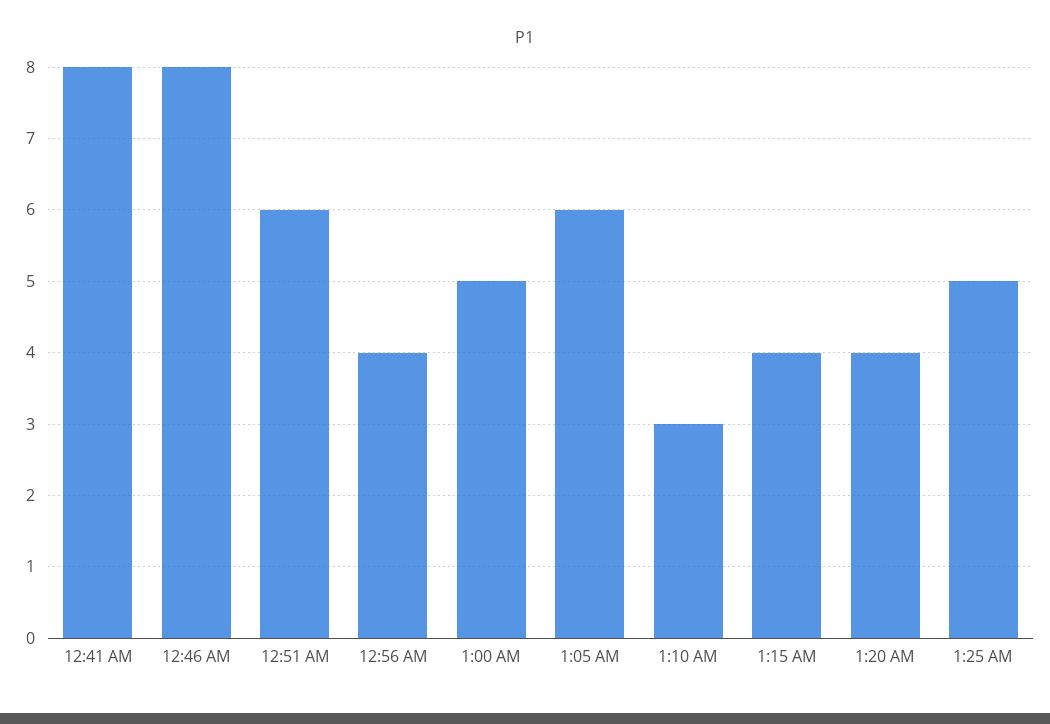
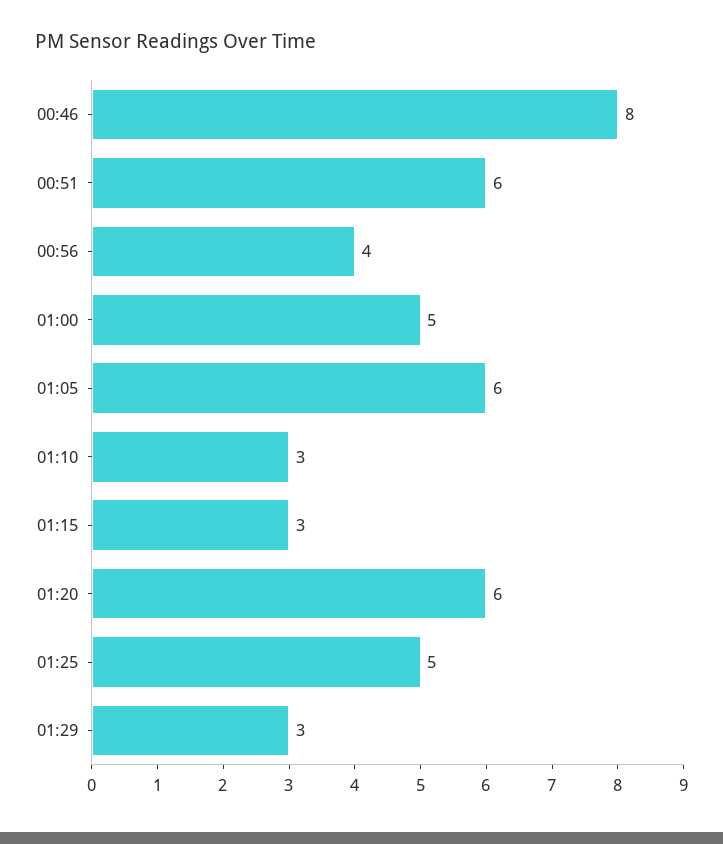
12:41 AM: 8 -> none
1:15 AM: 4 -> 3
1:20 AM: 4 -> 6
01:29: none -> 3

